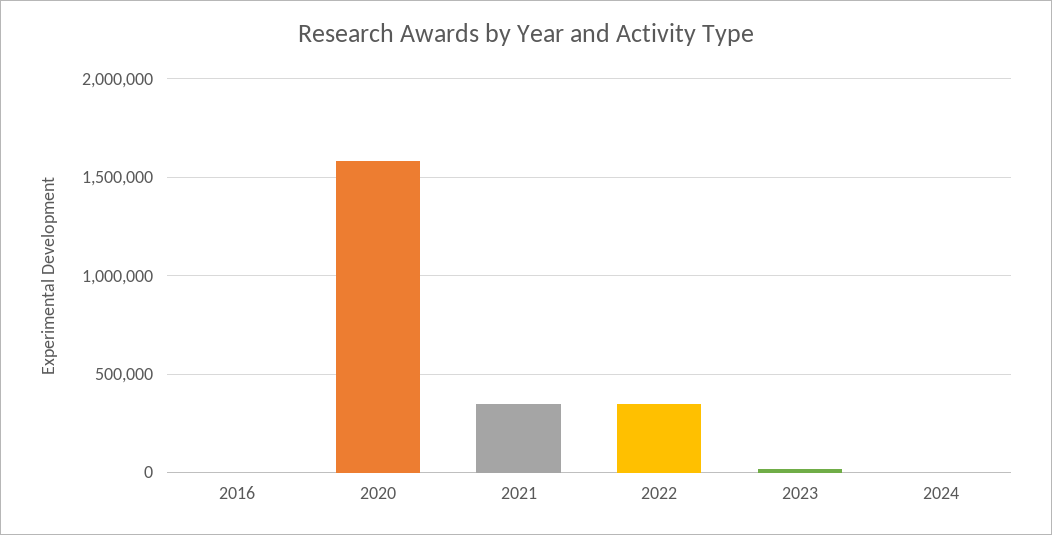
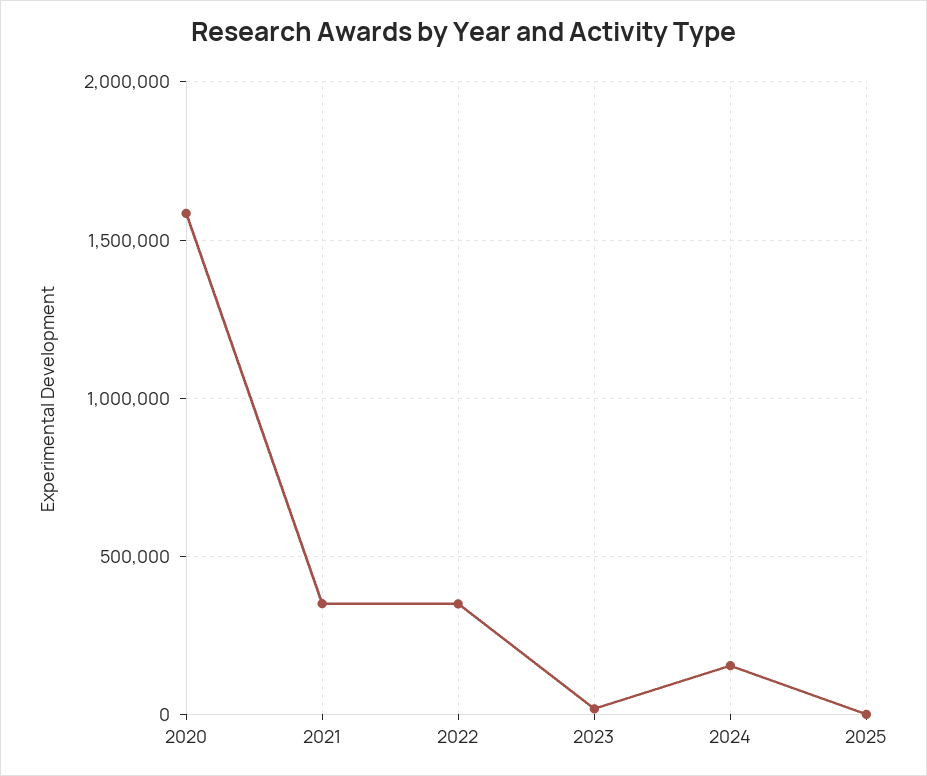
2016: 0 -> none
2024: 0 -> 150000
2025: none -> 0

